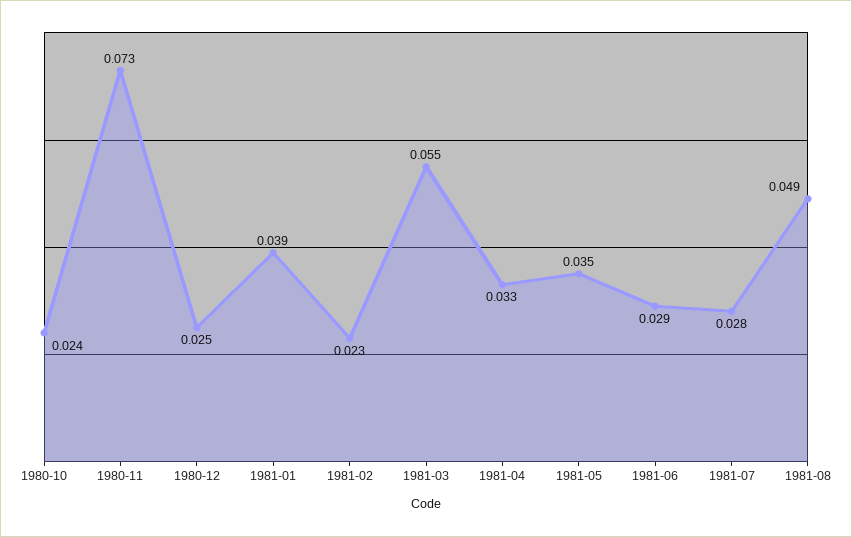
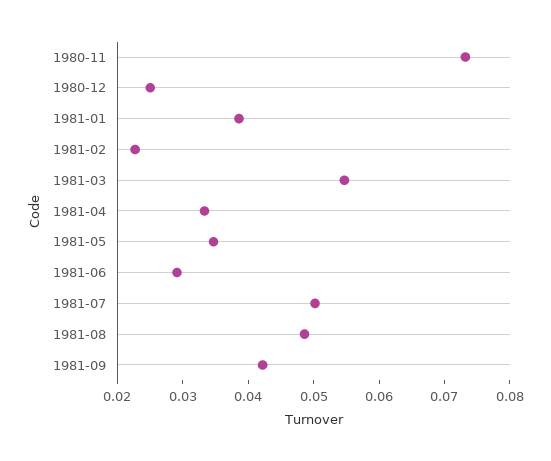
1980-10: 0.024 -> none
1981-07: 0.028 -> 0.05
1981-09: none -> 0.042

